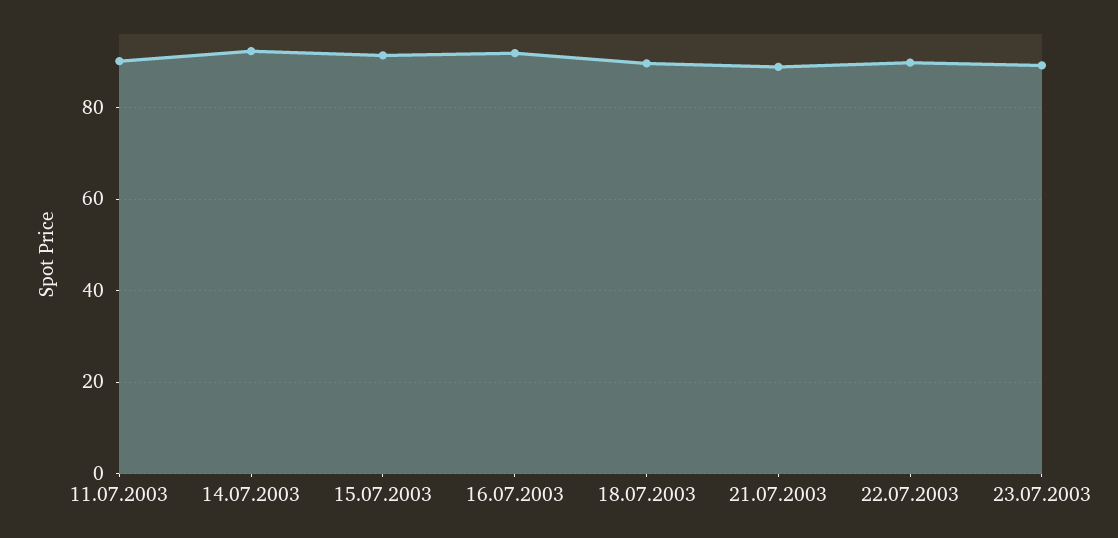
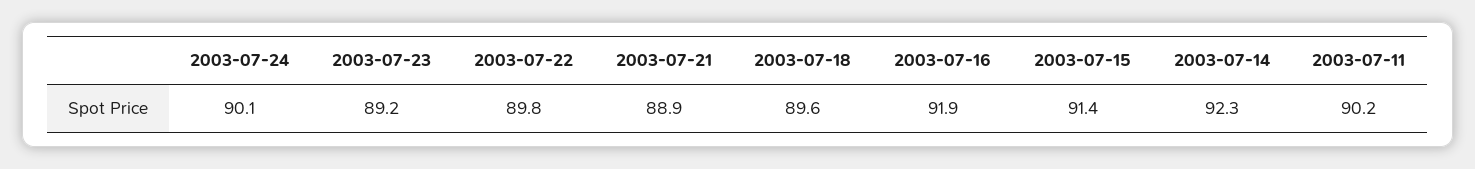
2003-07-24: none -> 90.1

